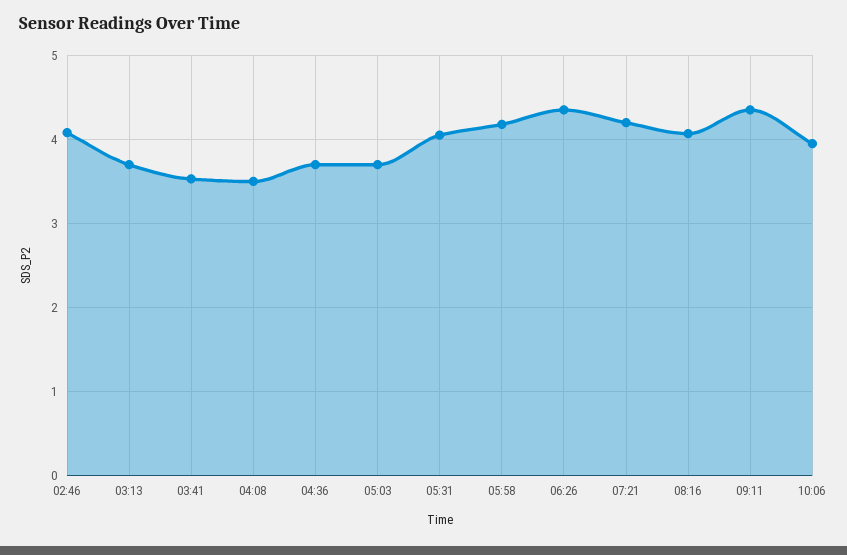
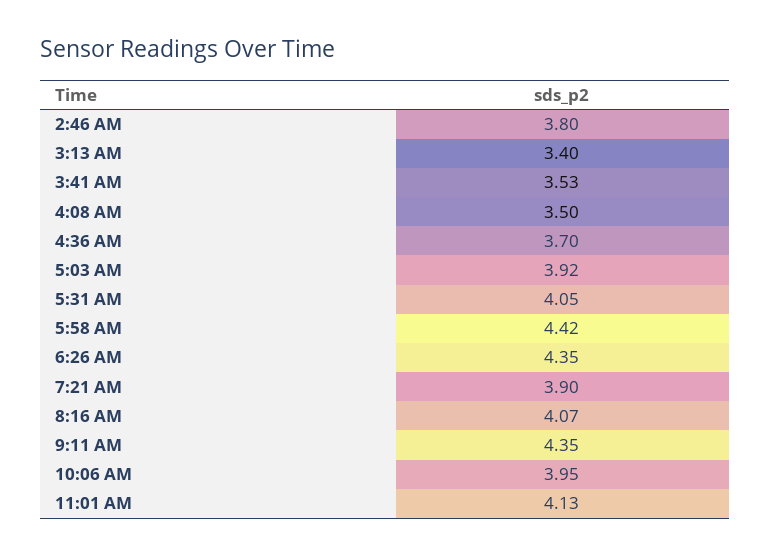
02:46: 4.1 -> 3.8
03:13: 3.7 -> 3.4
05:03: 3.7 -> 3.92
05:58: 4.2 -> 4.42
07:21: 4.2 -> 3.9
11:01 AM: none -> 4.13

